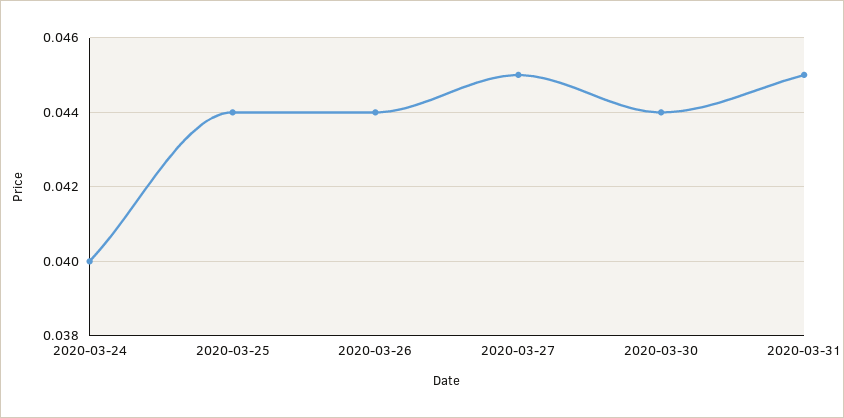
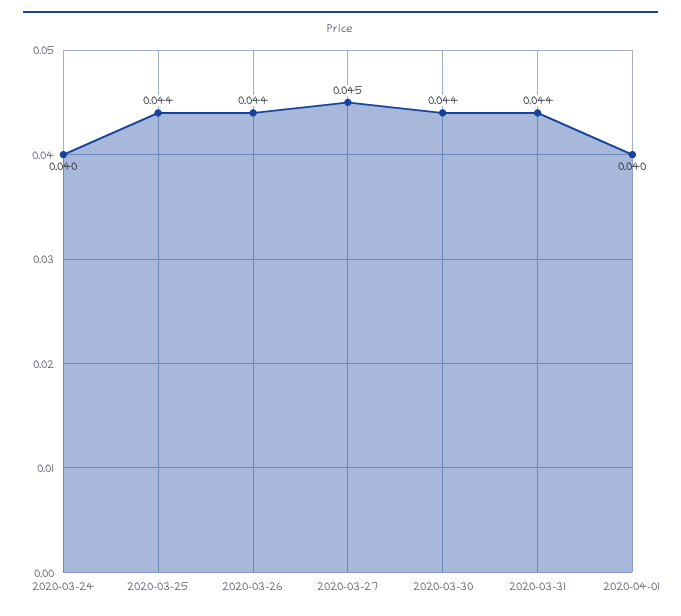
2020-03-31: 0.045 -> 0.044
2020-04-01: none -> 0.04

